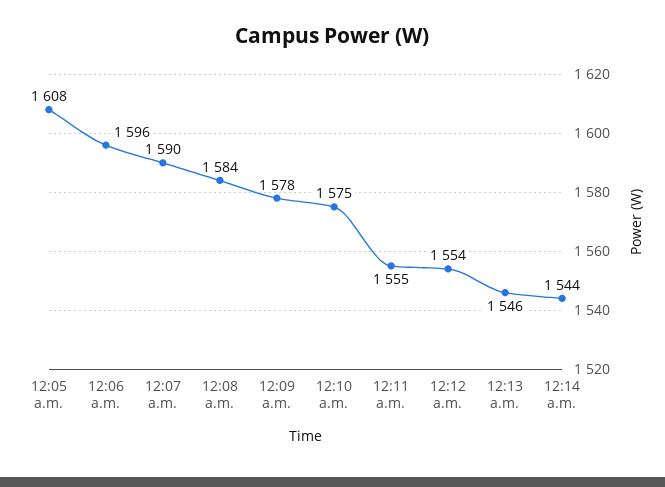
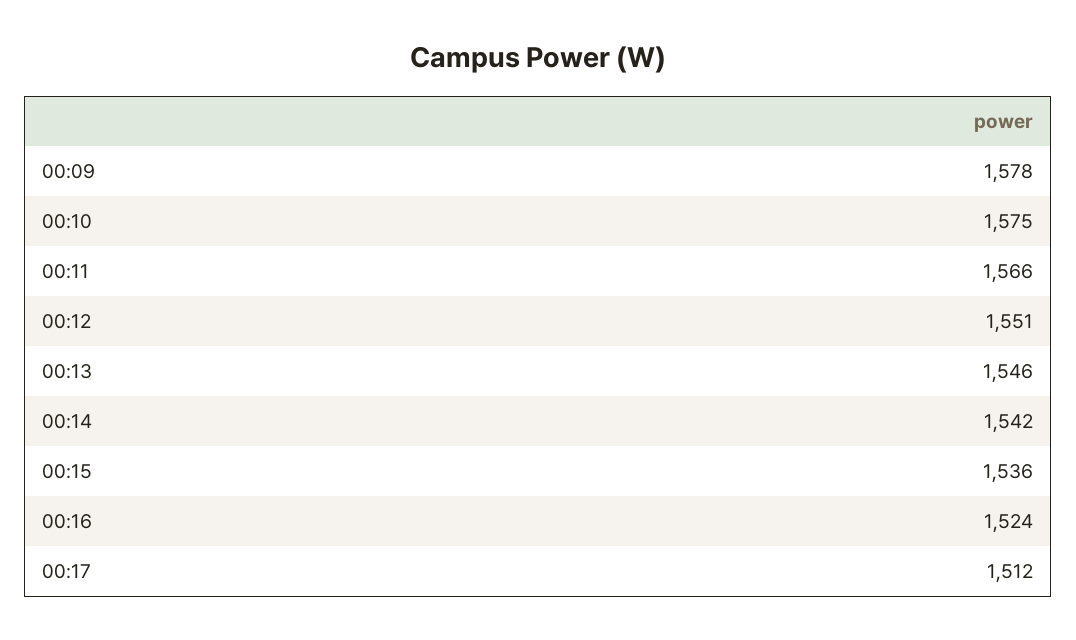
12:05 a.m.: 1608 -> none
12:06 a.m.: 1596 -> none
12:07 a.m.: 1590 -> none
12:08 a.m.: 1584 -> none
12:11 a.m.: 1555 -> 1566
12:12 a.m.: 1554 -> 1551
12:14 a.m.: 1544 -> 1542
00:15: none -> 1536
00:16: none -> 1524
00:17: none -> 1512

